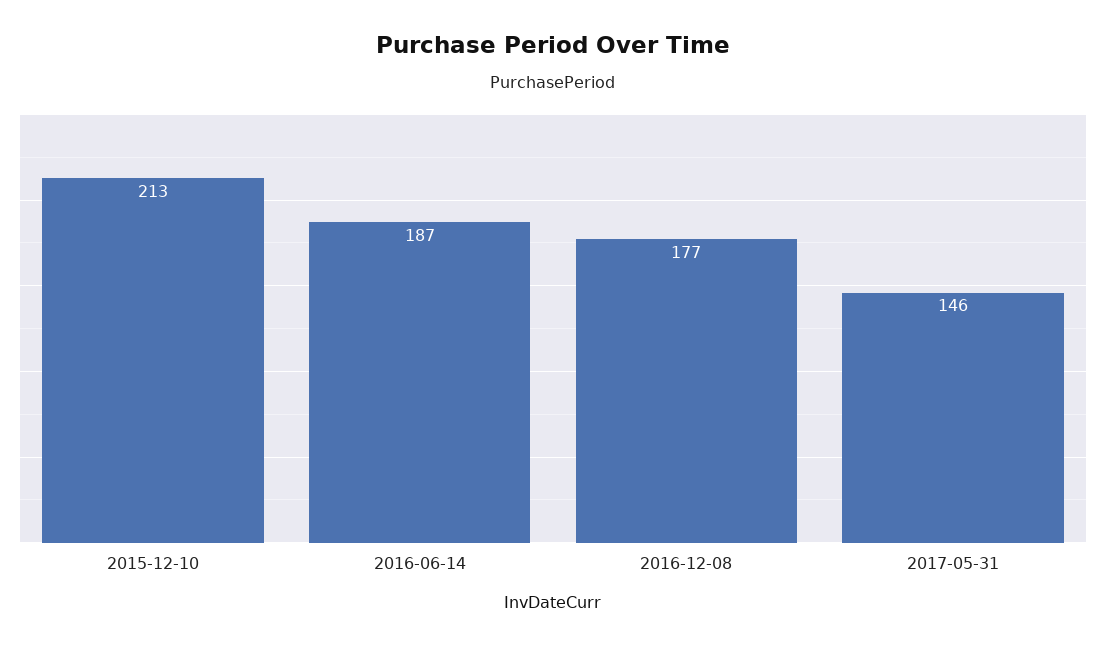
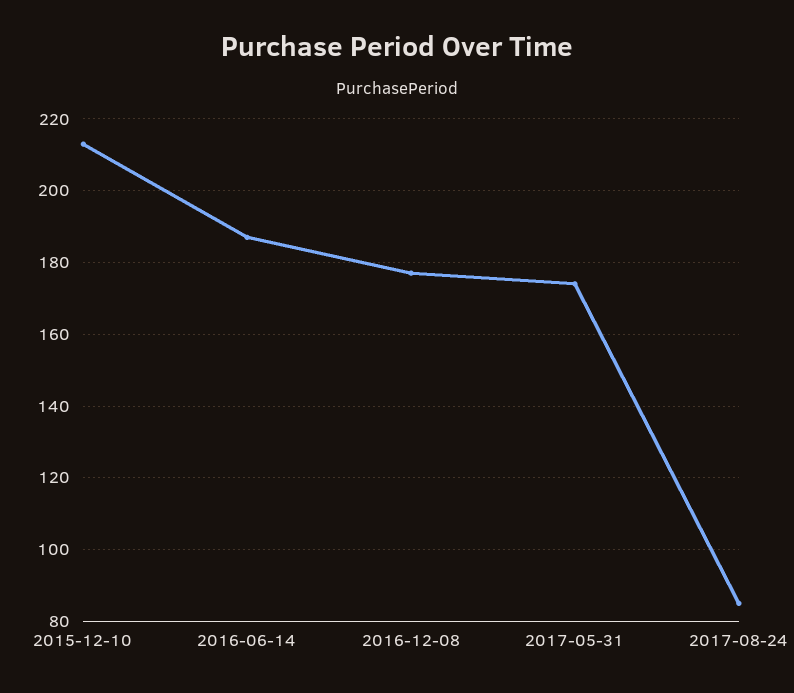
2017-05-31: 146 -> 175
2017-08-24: none -> 85

